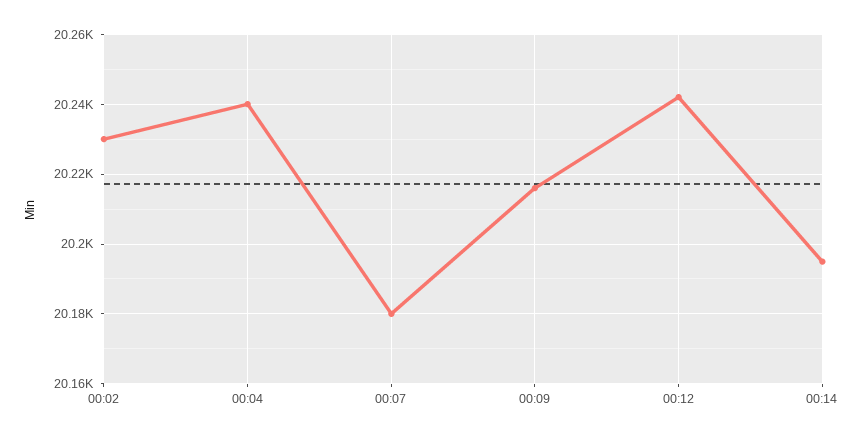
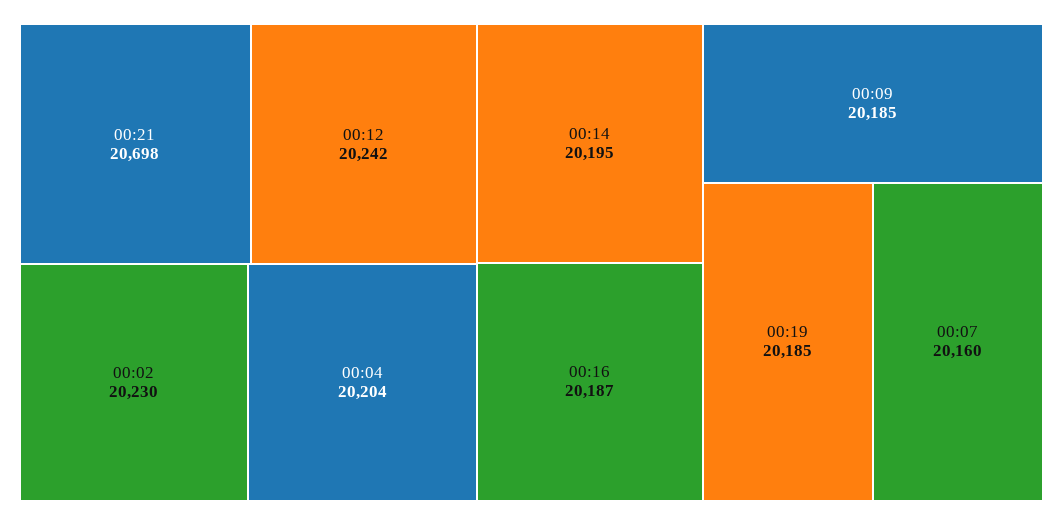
00:04: 20240 -> 20204
00:07: 20180 -> 20160
00:09: 20215 -> 20185
00:21: none -> 20698
00:16: none -> 20187
00:19: none -> 20185

